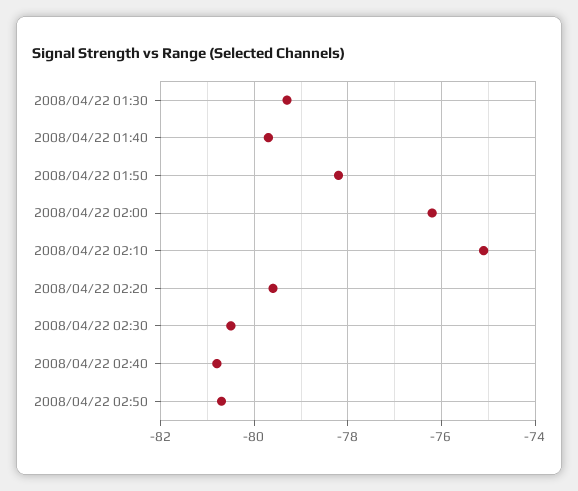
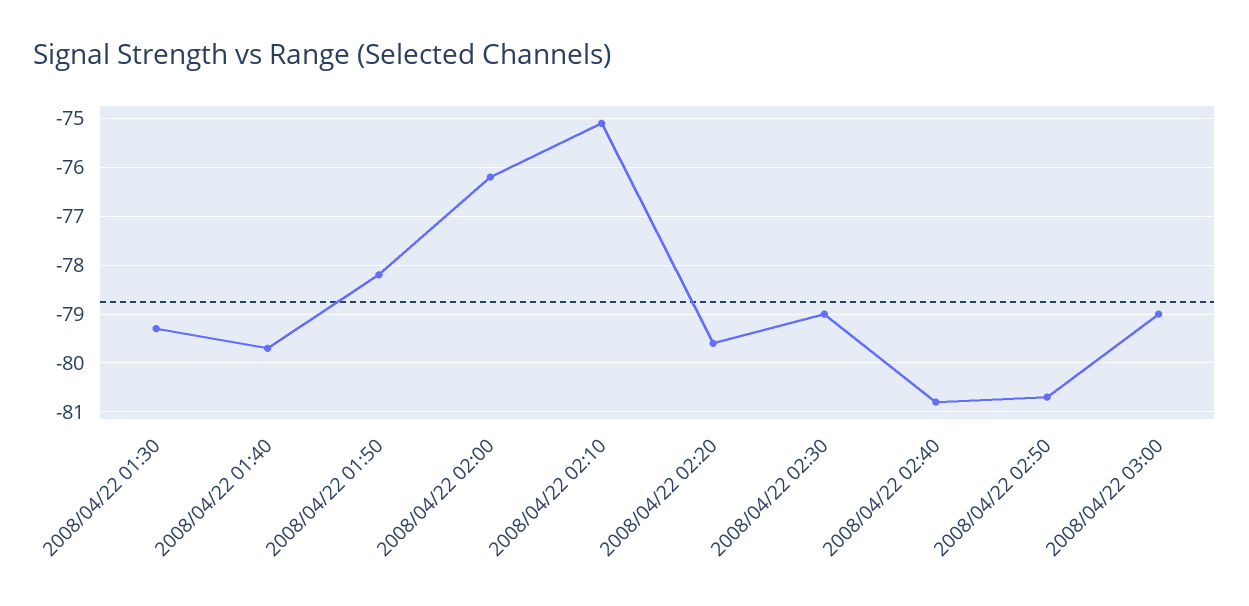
2008/04/22 02:30: -80.5 -> -79
2008/04/22 03:00: none -> -79

